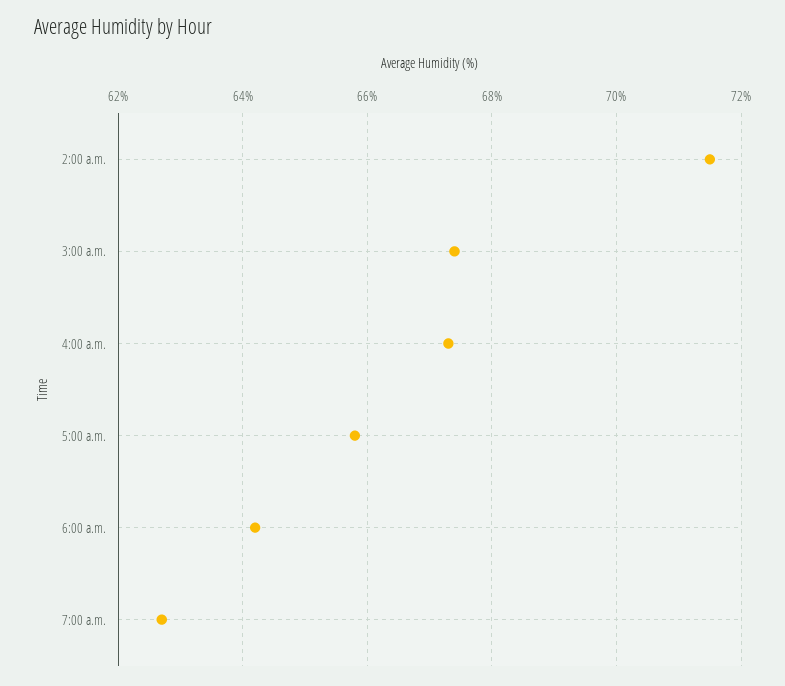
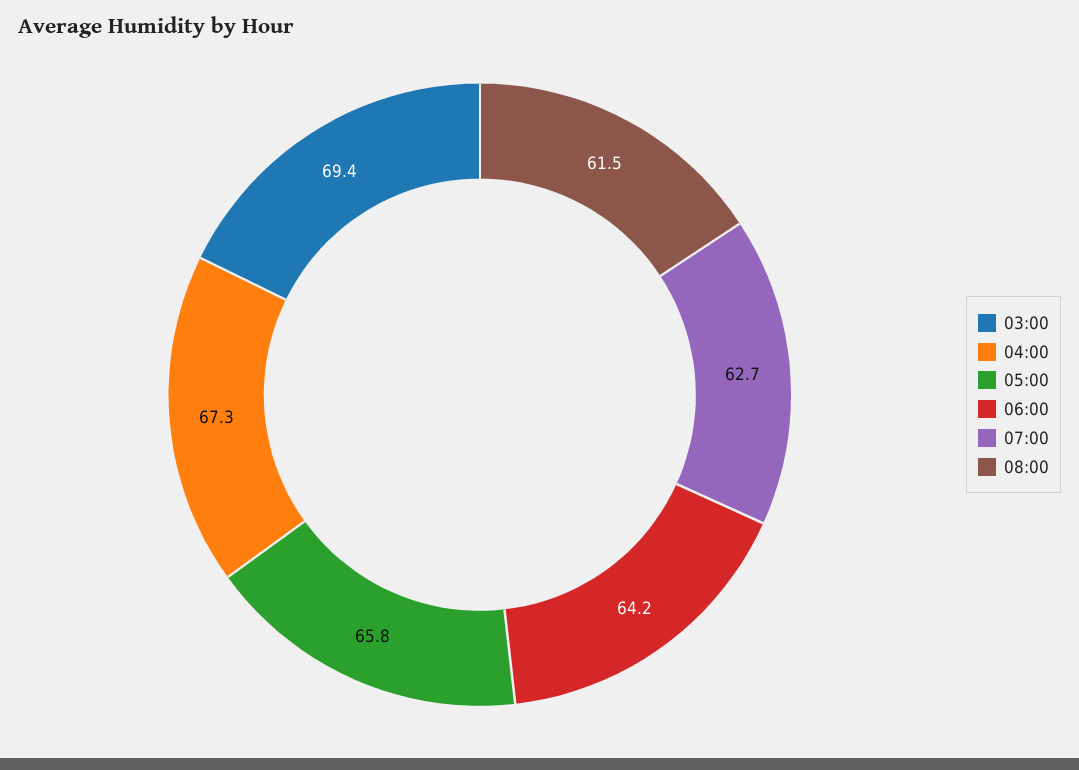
2:00 a.m.: 71.5 -> none
3:00 a.m.: 67.5 -> 69.4
08:00: none -> 61.5

